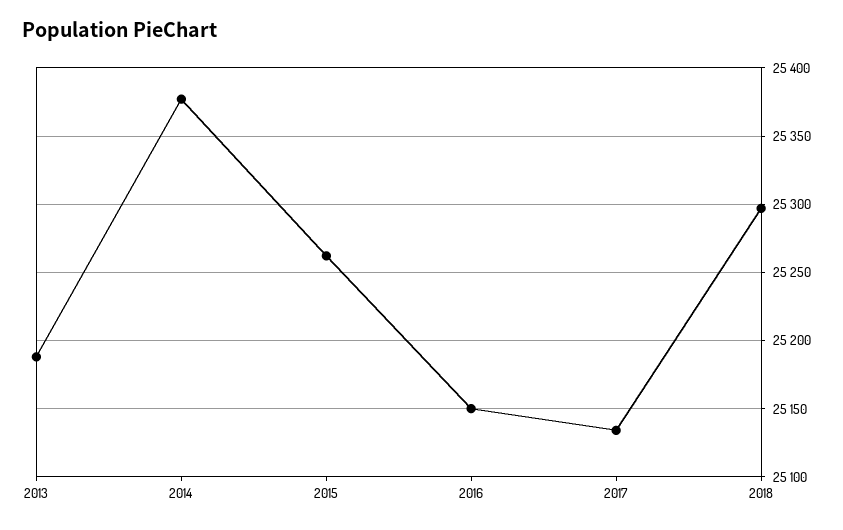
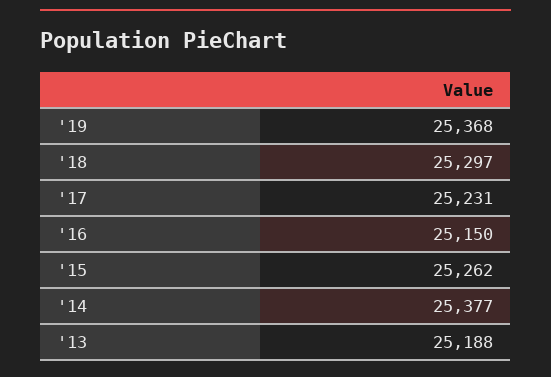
2017: 25135 -> 25231
'19: none -> 25368

